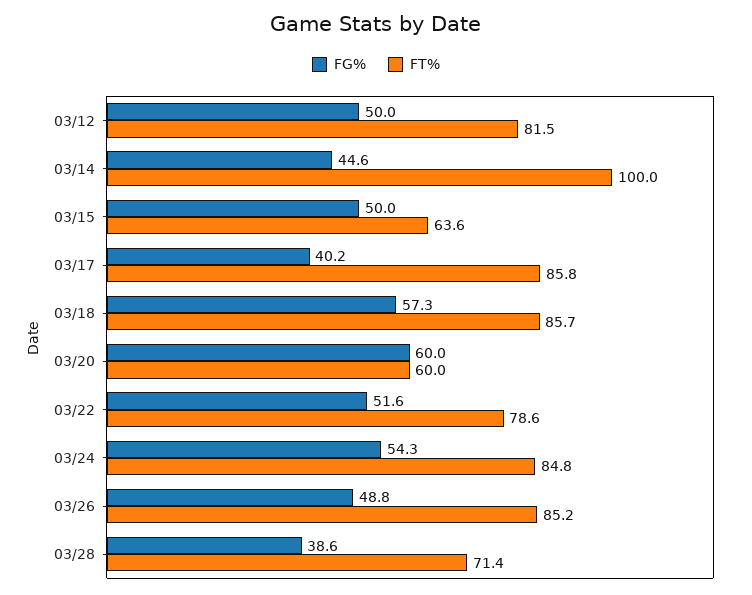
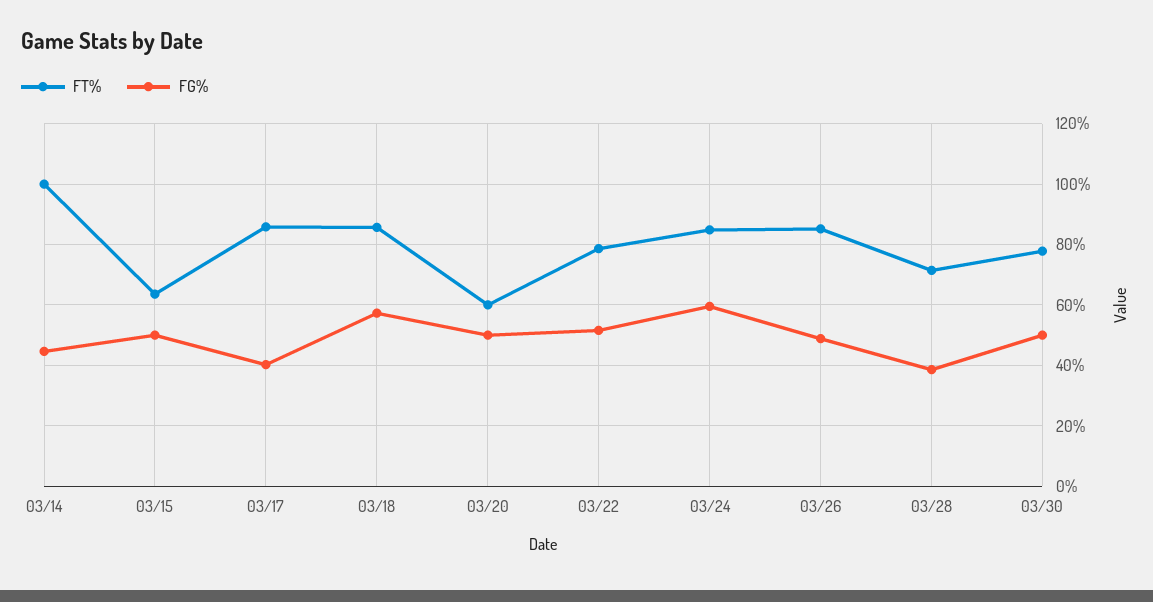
FG%, 03/12: 50 -> none
FT%, 03/12: 81.5 -> none
FG%, 03/20: 60 -> 50
FG%, 03/24: 54.3 -> 60
FT%, 03/30: none -> 78
FG%, 03/30: none -> 50

